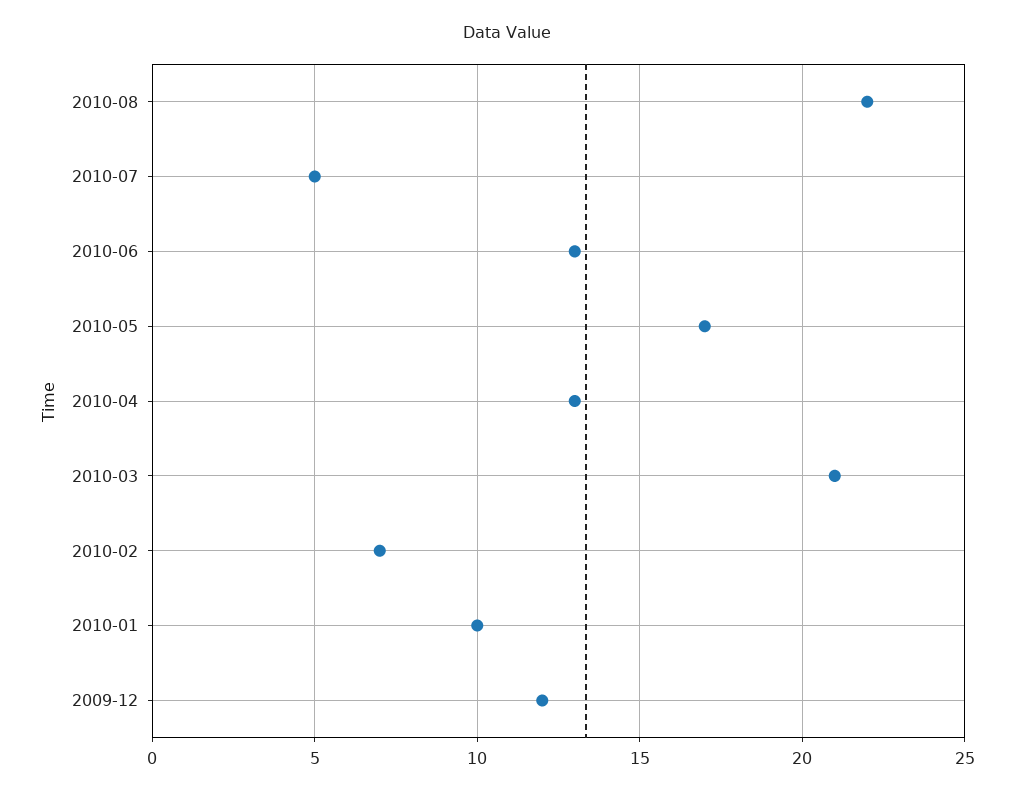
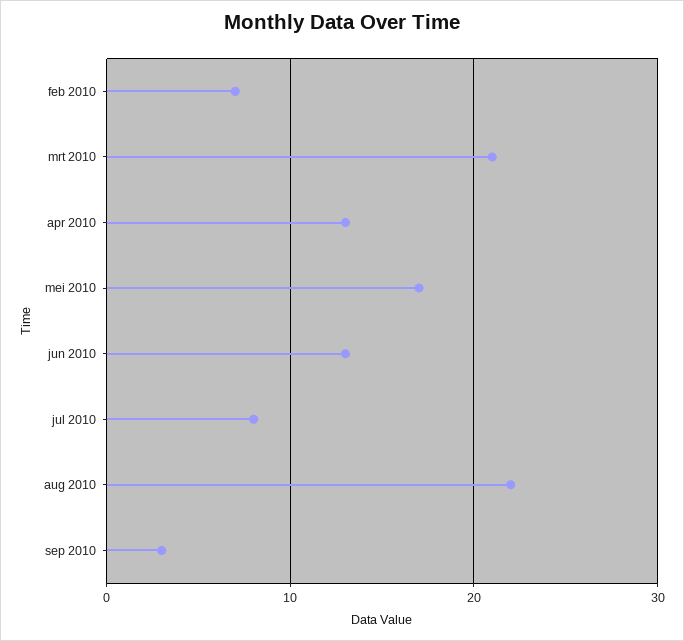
2010-07: 5 -> 8
2010-01: 10 -> none
2009-12: 12 -> none
sep 2010: none -> 3

